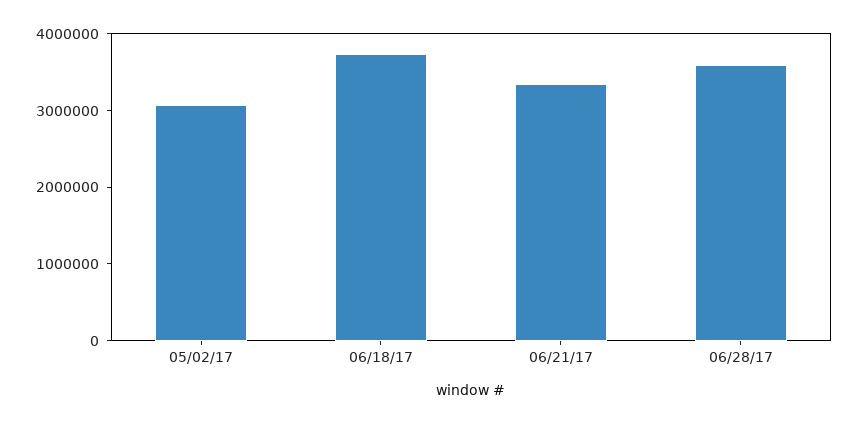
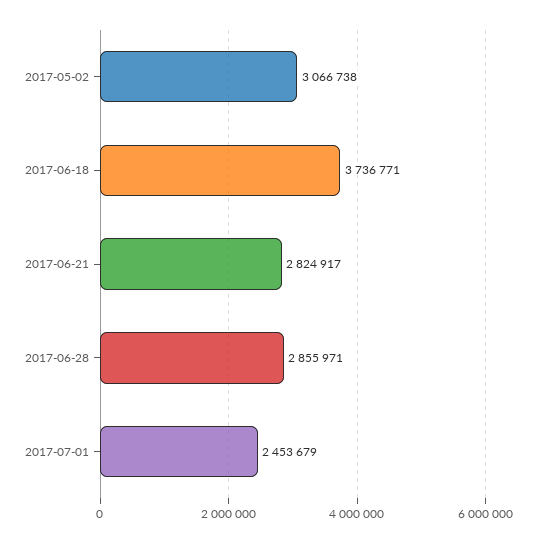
06/21/17: 3400000 -> 2824917
06/28/17: 3600000 -> 2855971
2017-07-01: none -> 2453679

